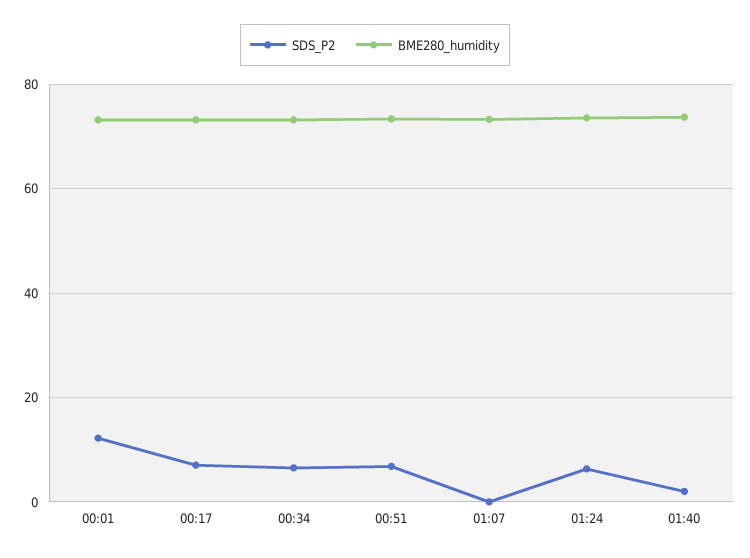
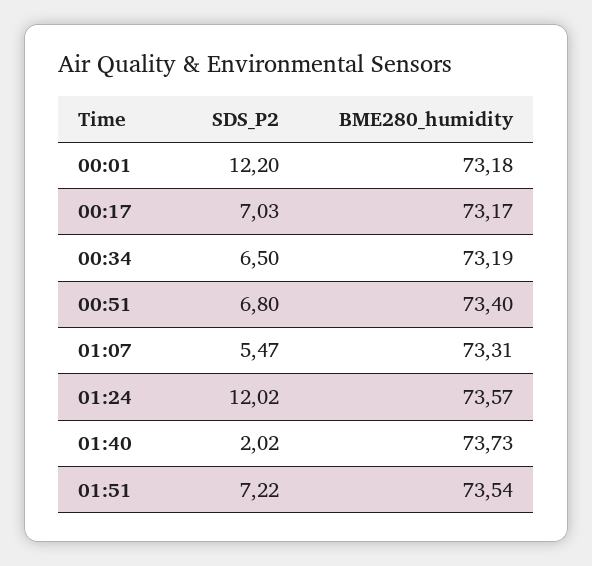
SDS_P2, 01:07: 0 -> 5.47
SDS_P2, 01:24: 6 -> 12.02
SDS_P2, 01:51: none -> 7.22
BME280_humidity, 01:51: none -> 73.54

